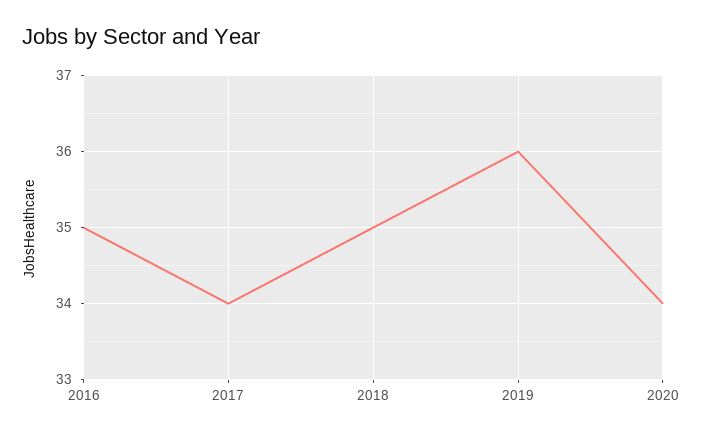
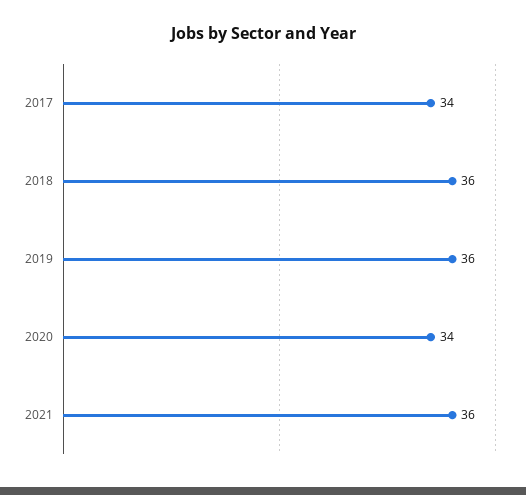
2016: 35 -> none
2018: 35 -> 36
2021: none -> 36

